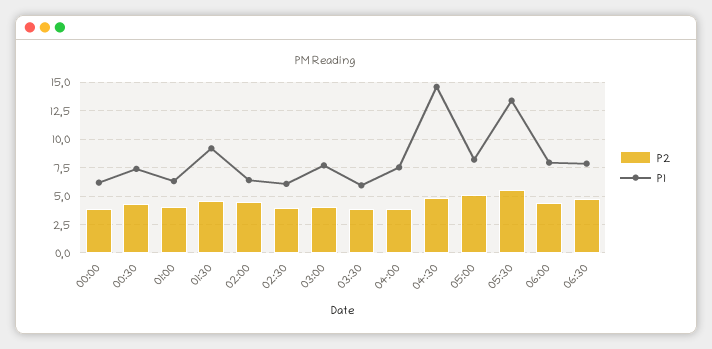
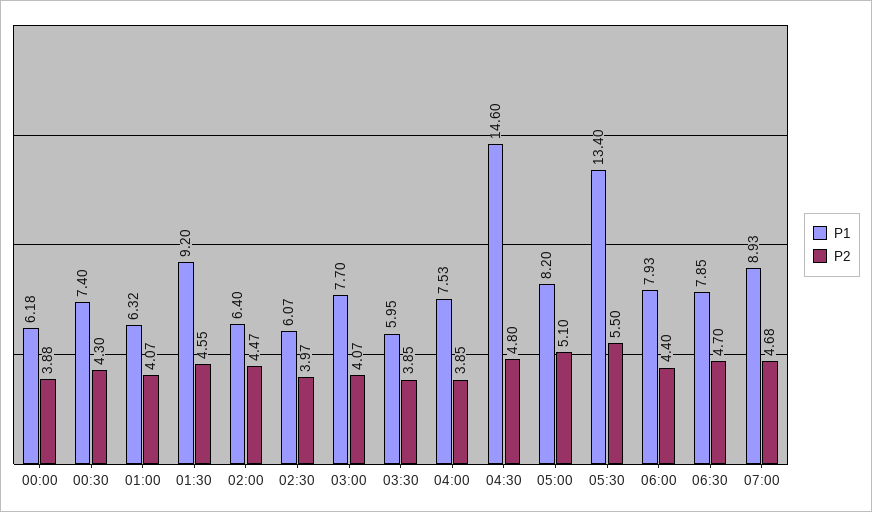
P1, 07:00: none -> 8.93
P2, 07:00: none -> 4.68

